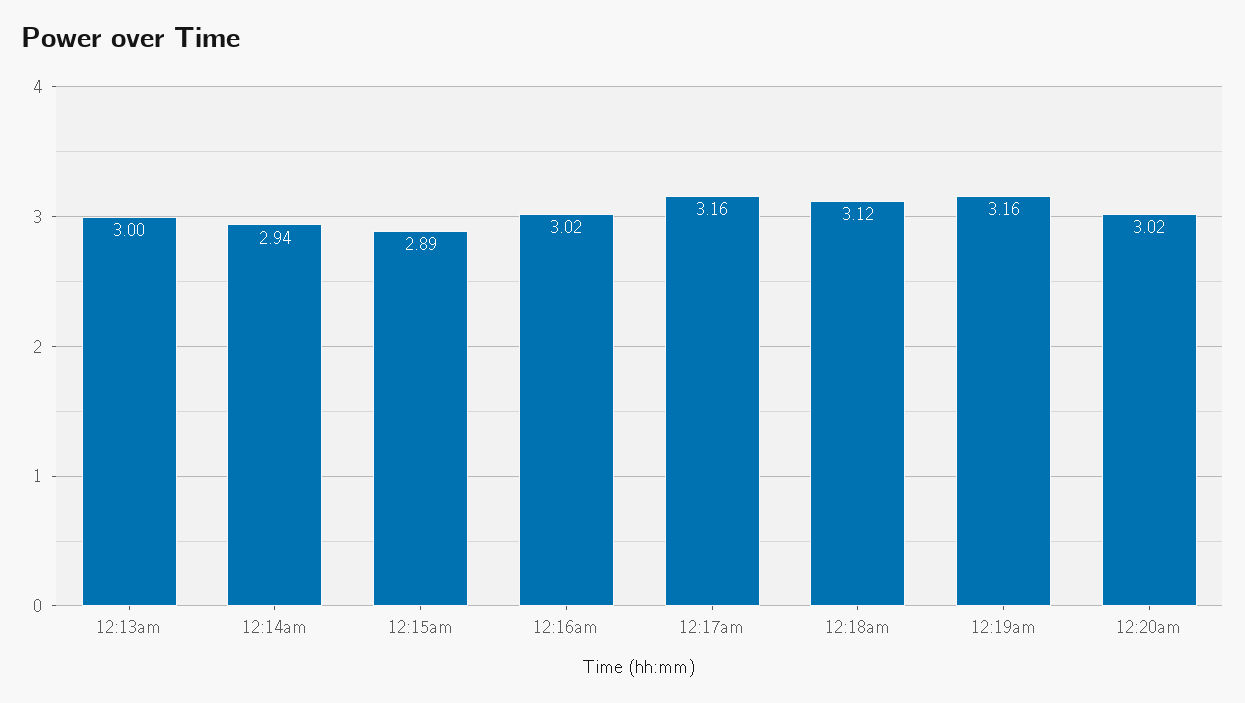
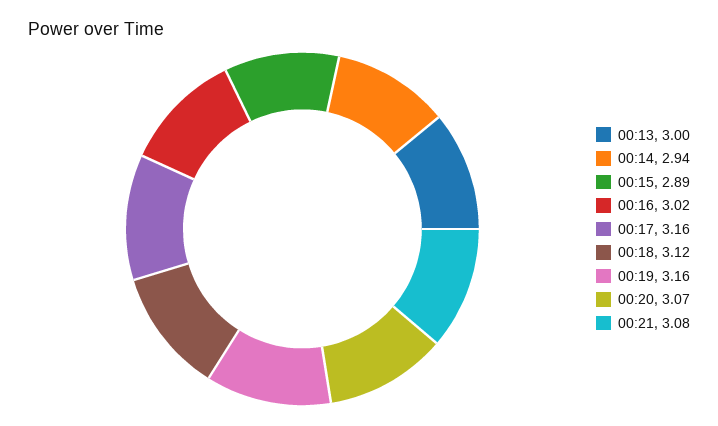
12:20am: 3.02 -> 3.07
00:21: none -> 3.08

